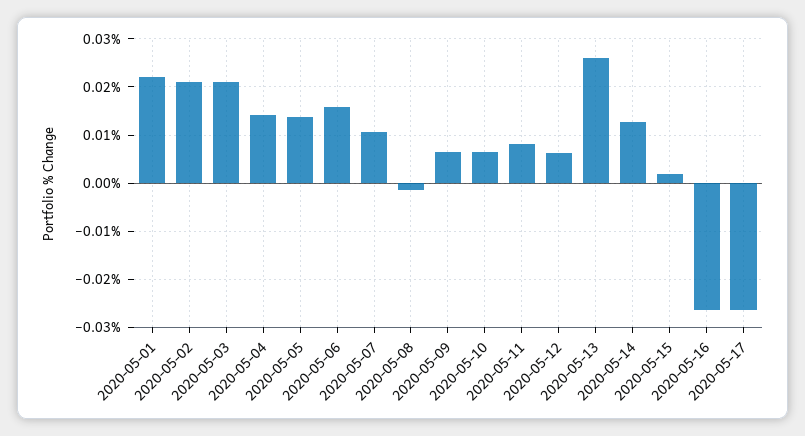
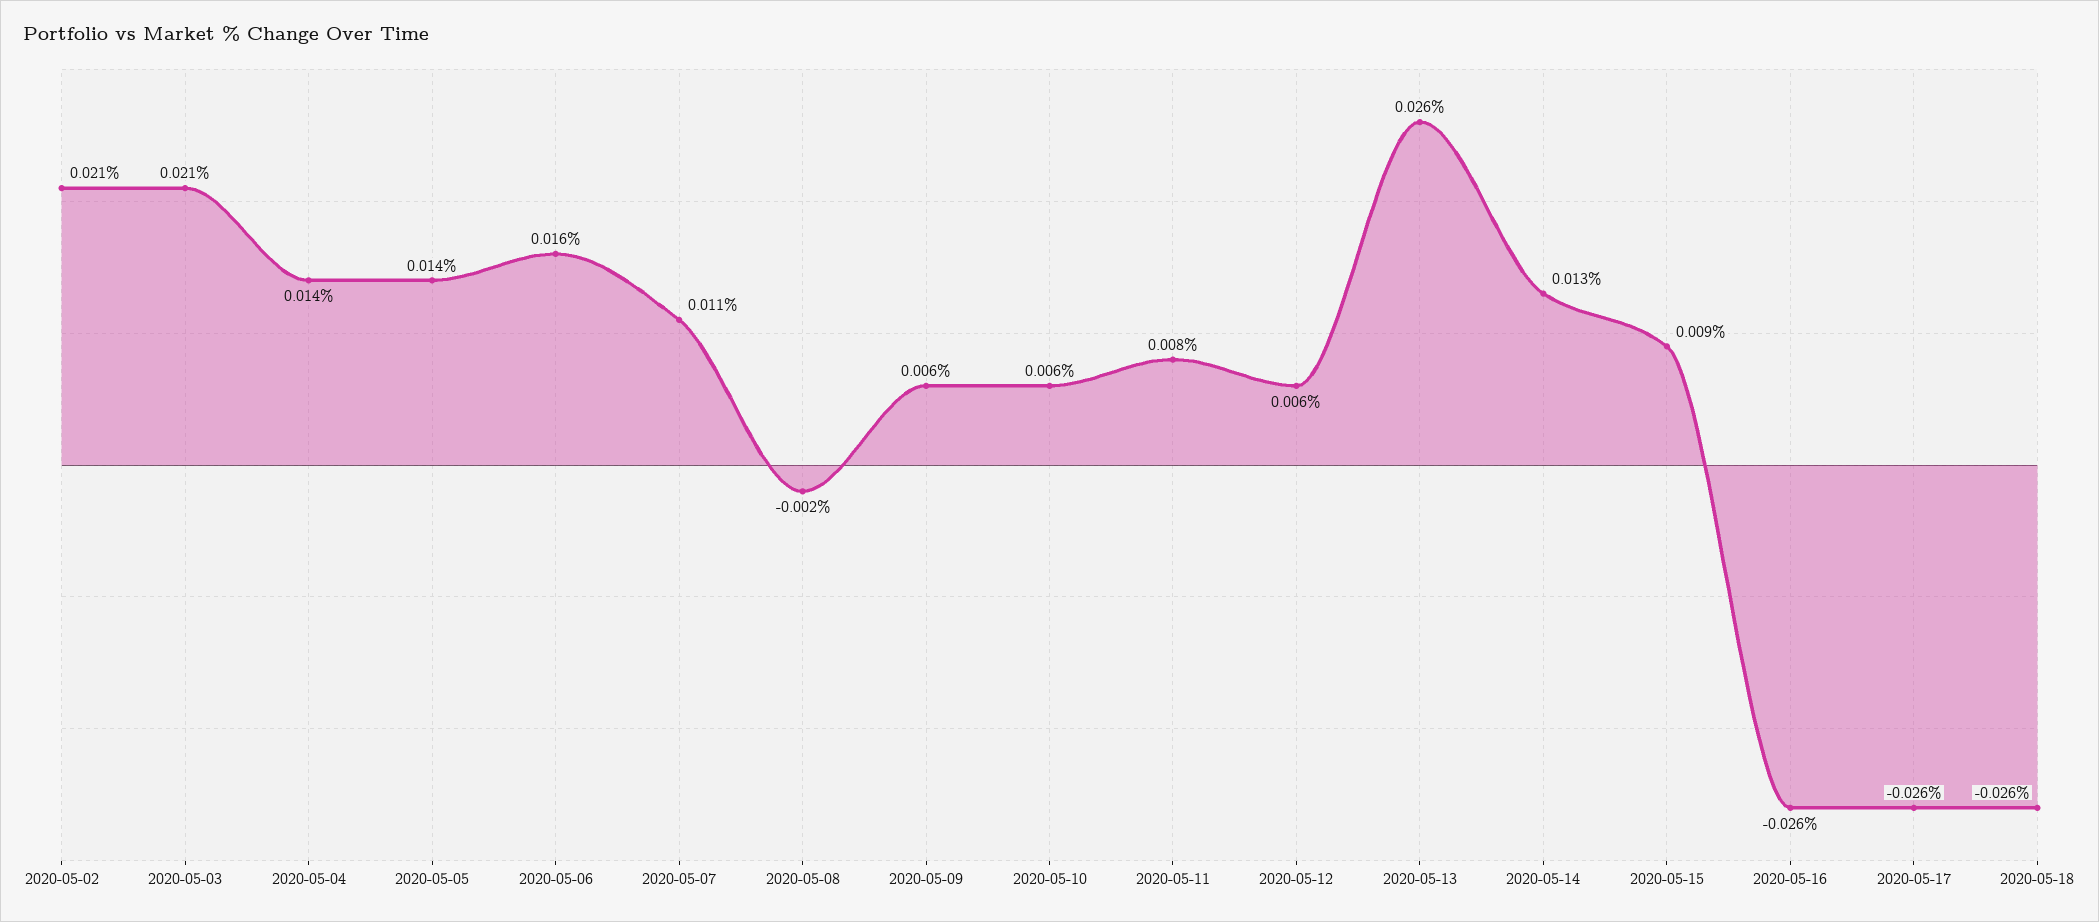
2020-05-01: 0.022 -> none
2020-05-15: 0.002 -> 0.009
2020-05-18: none -> -0.026

